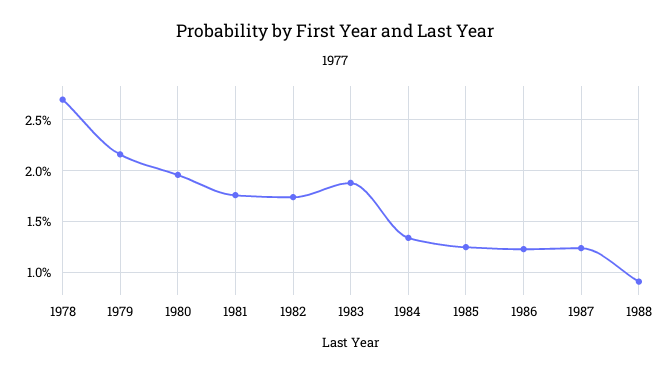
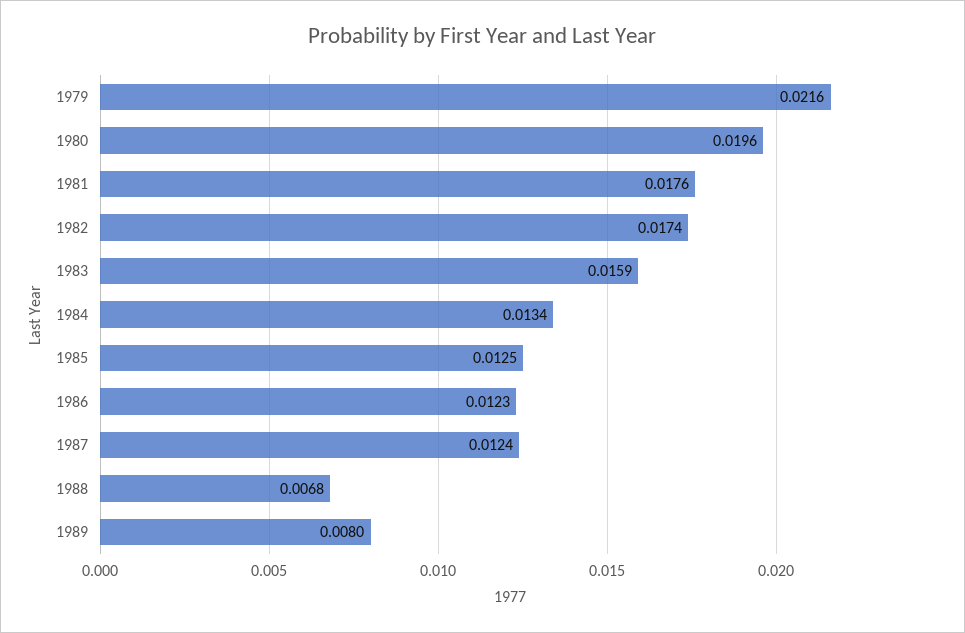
1978: 0.027 -> none
1983: 0.019 -> 0.0159
1988: 0.009 -> 0.0068
1989: none -> 0.008

